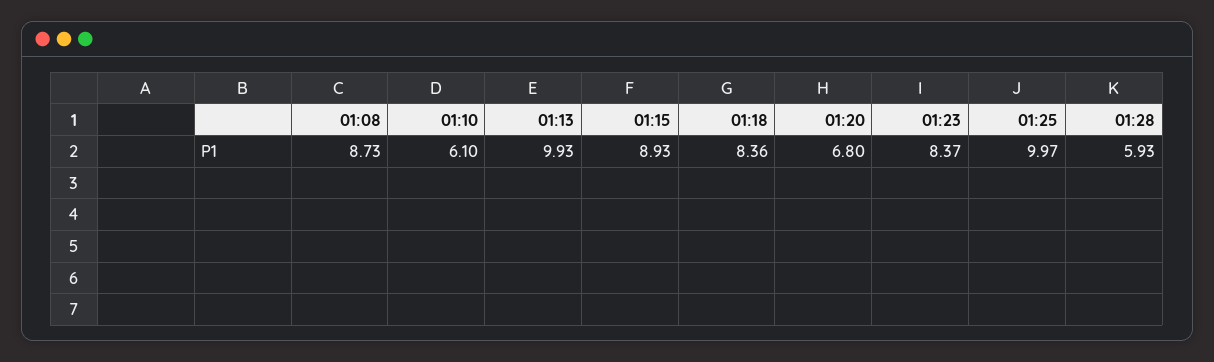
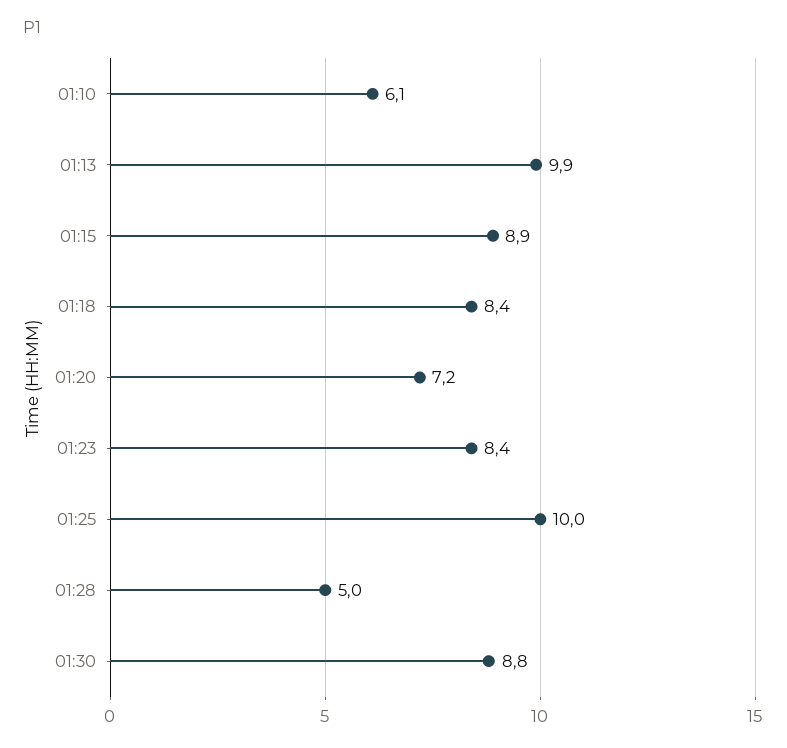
01:08: 8.73 -> none
01:20: 6.8 -> 7.2
01:28: 5.93 -> 5
01:30: none -> 8.8

